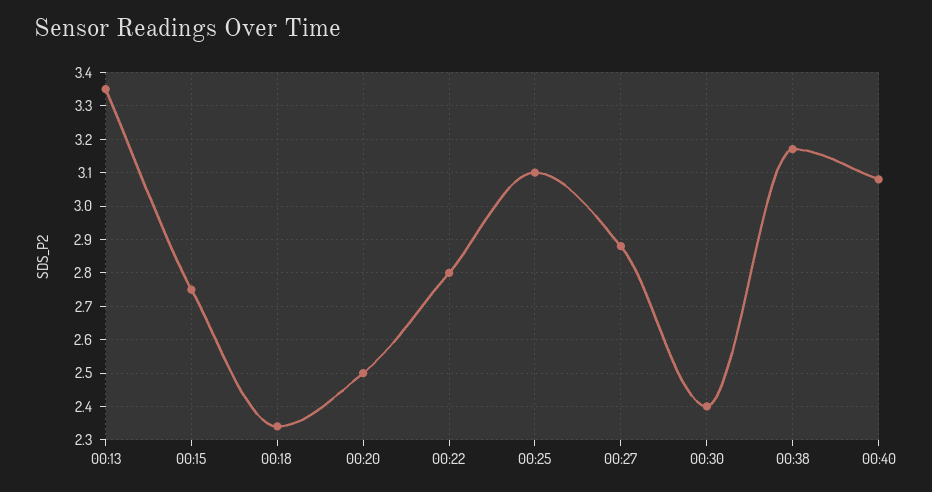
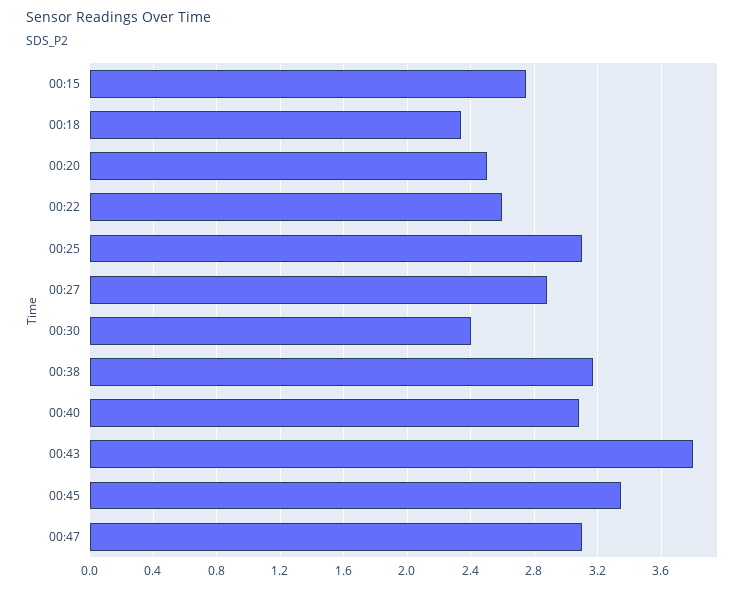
00:13: 3.35 -> none
00:22: 2.8 -> 2.6
00:43: none -> 3.8
00:45: none -> 3.35
00:47: none -> 3.1

